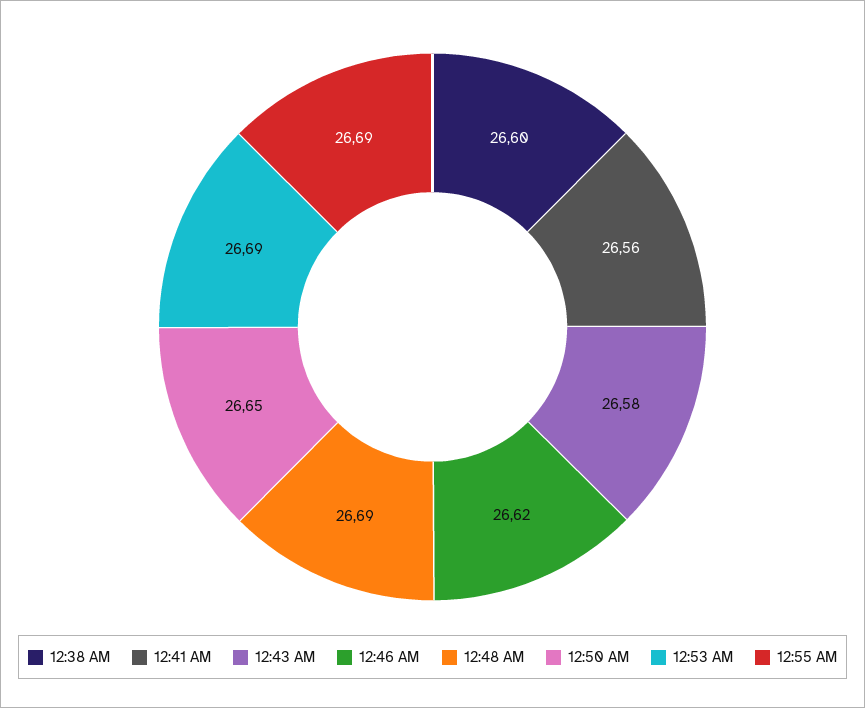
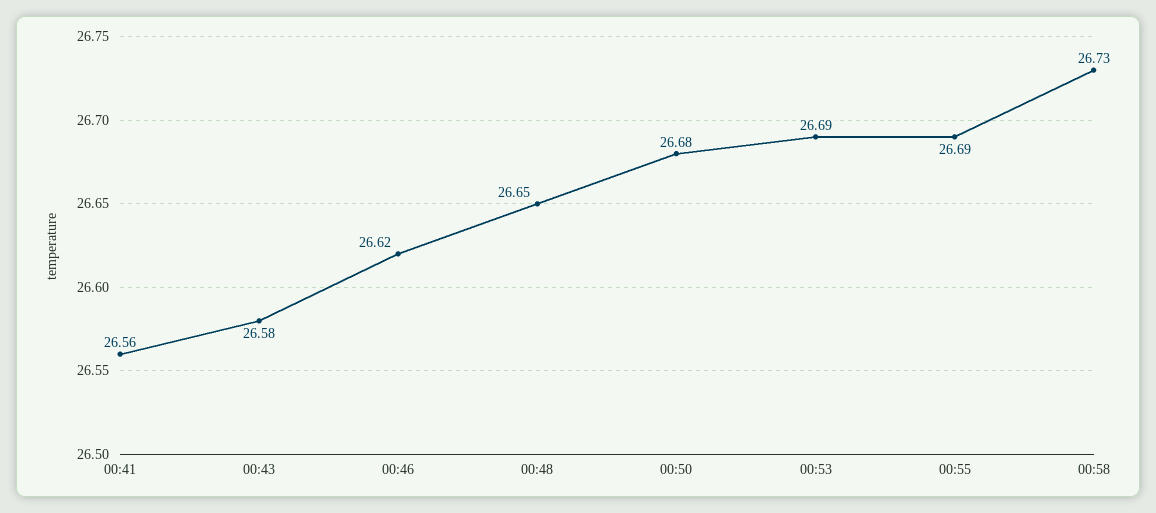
12:38 AM: 26.6 -> none
12:48 AM: 26.69 -> 26.65
12:50 AM: 26.65 -> 26.68
00:58: none -> 26.73

